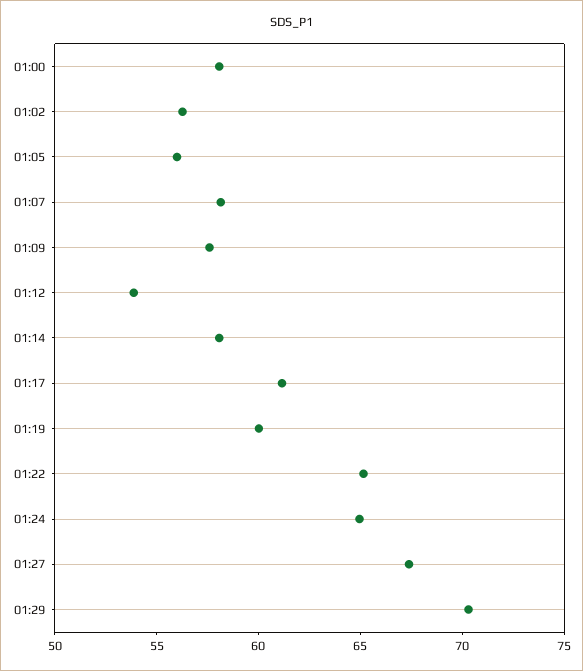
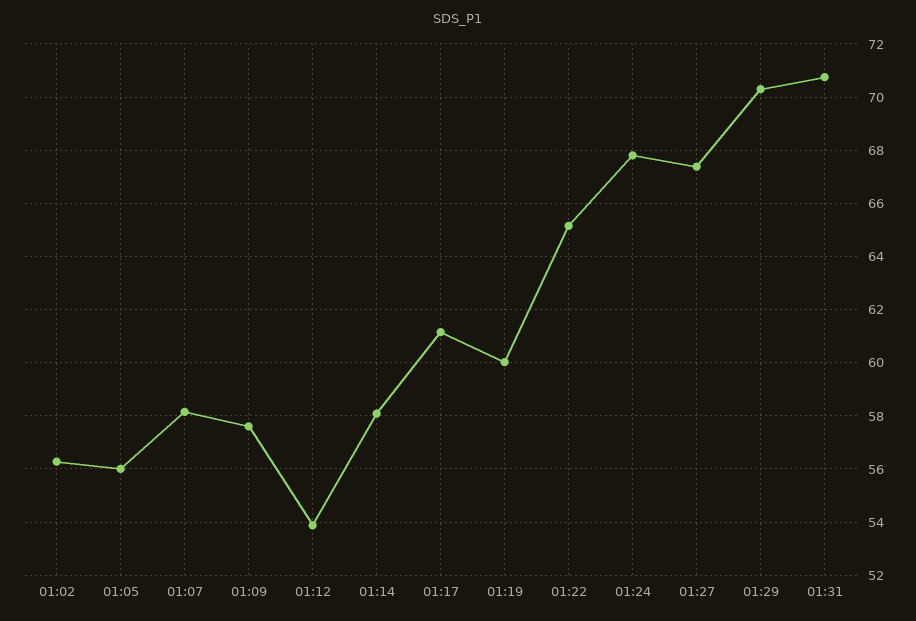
01:00: 58 -> none
01:24: 65 -> 67.75
01:31: none -> 70.75

